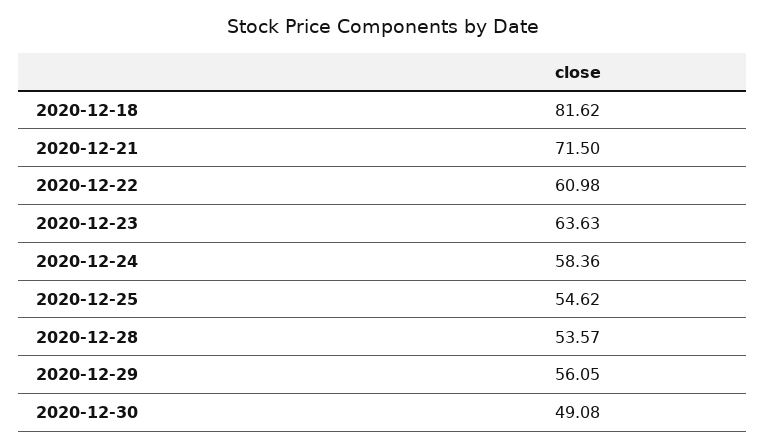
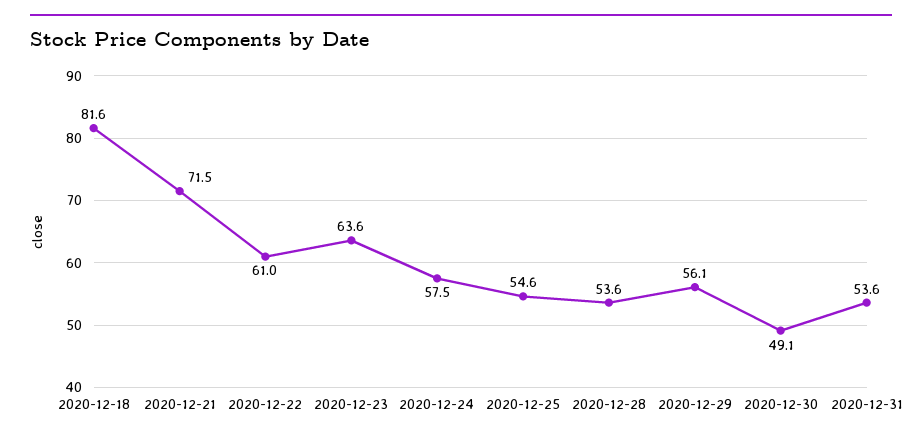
2020-12-24: 58.36 -> 57.5
2020-12-31: none -> 53.6

